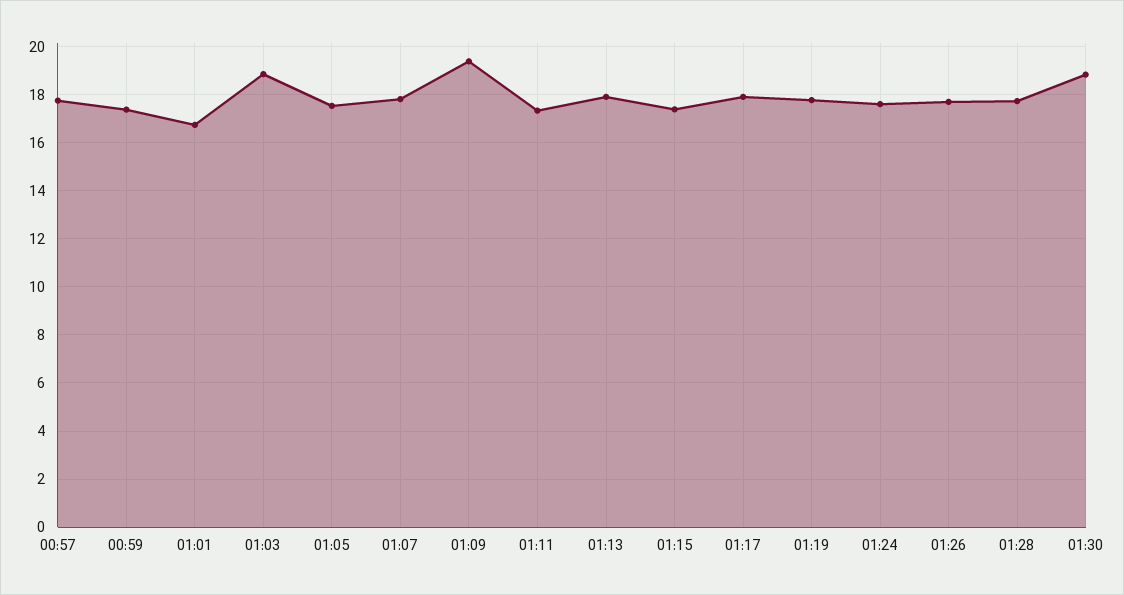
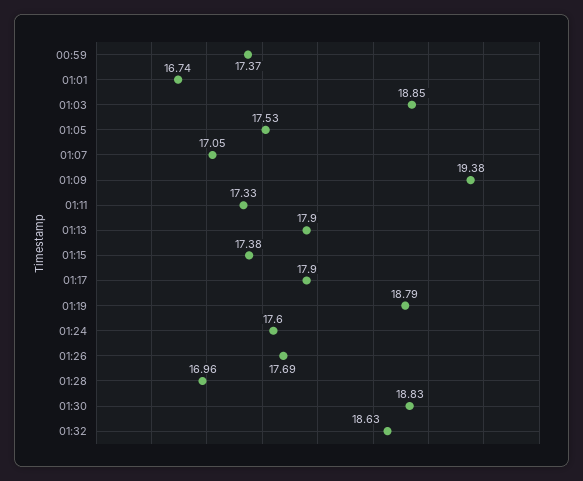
00:57: 17.75 -> none
01:07: 17.75 -> 17.05
01:19: 17.75 -> 18.79
01:28: 17.75 -> 16.96
01:32: none -> 18.63

